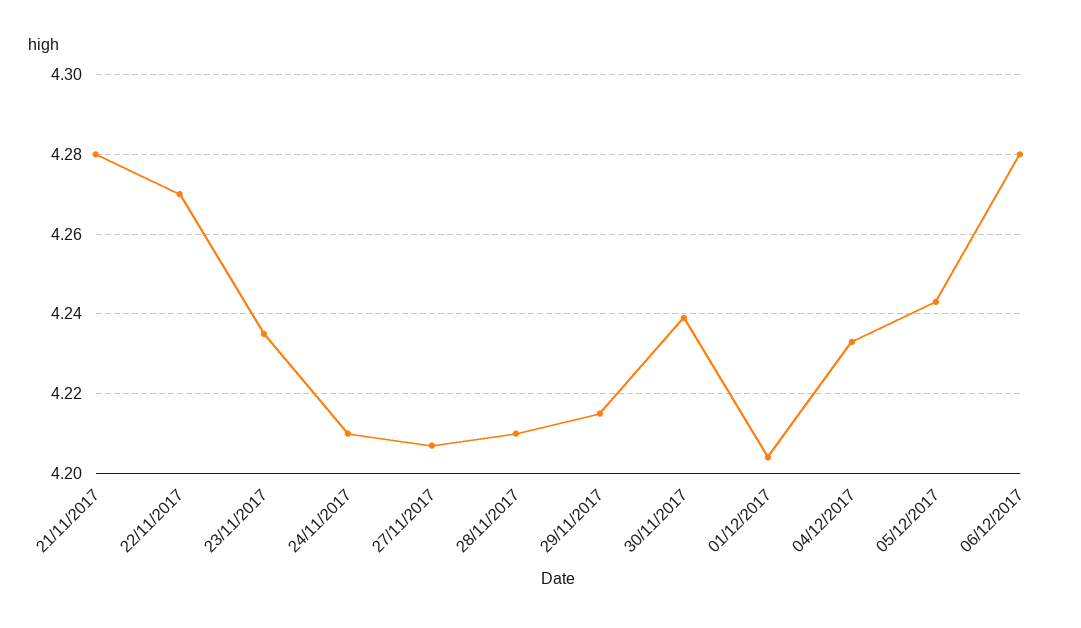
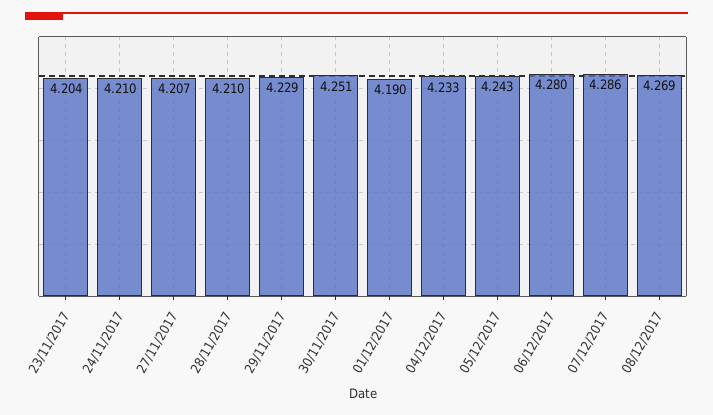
21/11/2017: 4.28 -> none
22/11/2017: 4.27 -> none
23/11/2017: 4.235 -> 4.204
29/11/2017: 4.215 -> 4.229
30/11/2017: 4.24 -> 4.251
01/12/2017: 4.205 -> 4.19
07/12/2017: none -> 4.286
08/12/2017: none -> 4.269

